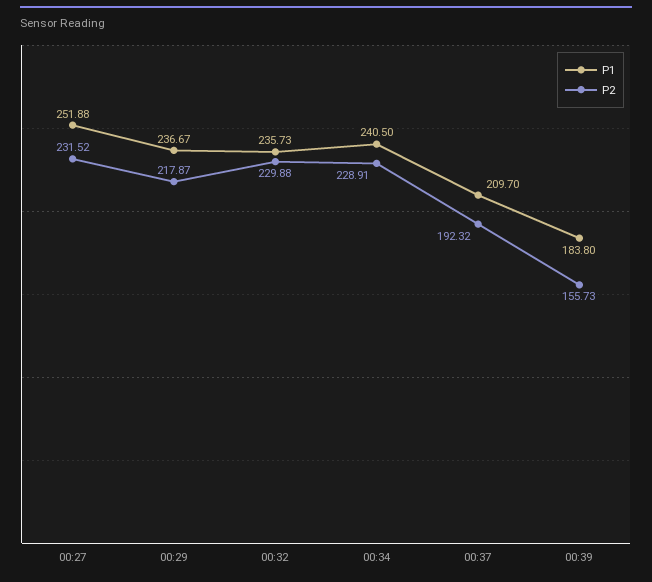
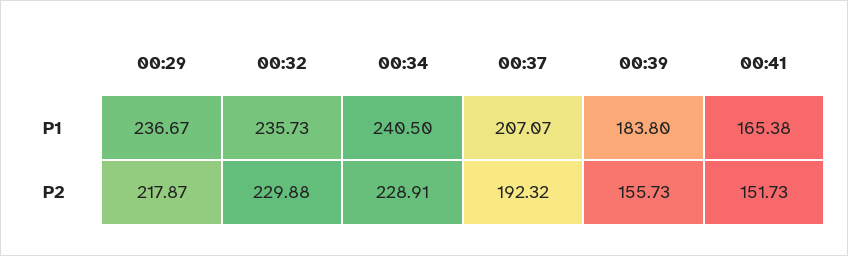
P1, 00:27: 251.88 -> none
P2, 00:27: 231.52 -> none
P1, 00:37: 209.7 -> 207.07
P1, 00:41: none -> 165.38
P2, 00:41: none -> 151.73

